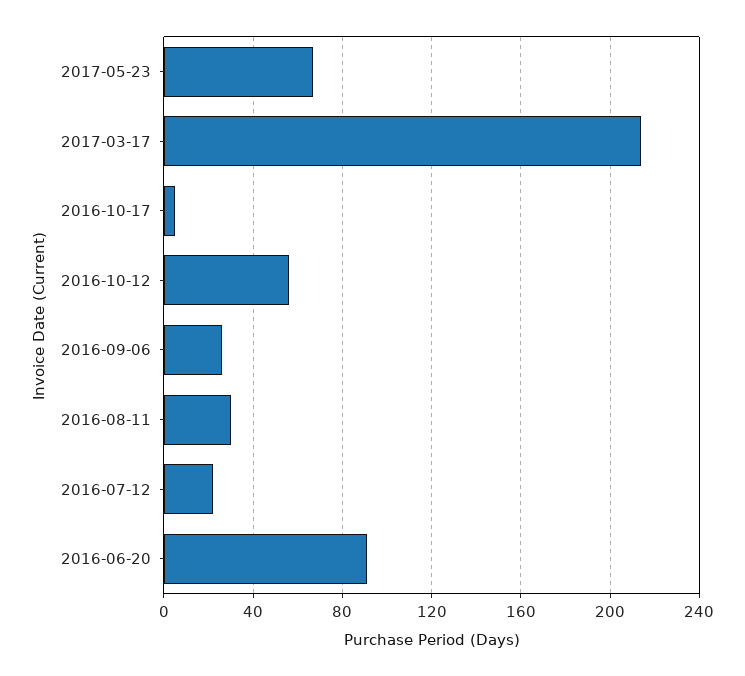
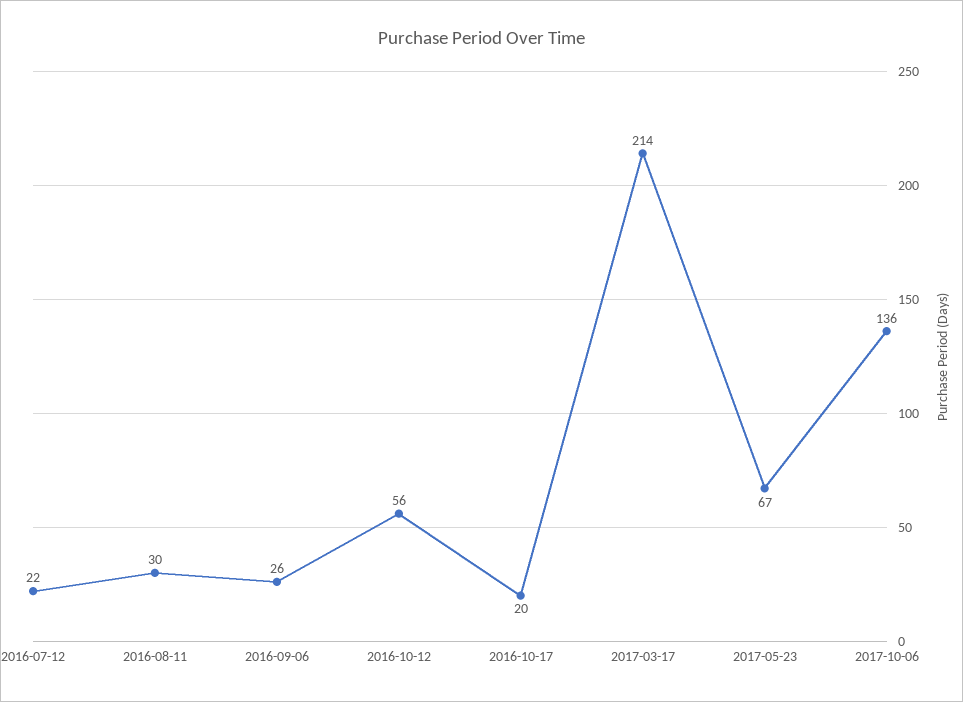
2016-10-17: 5 -> 20
2016-06-20: 90 -> none
2017-10-06: none -> 136

